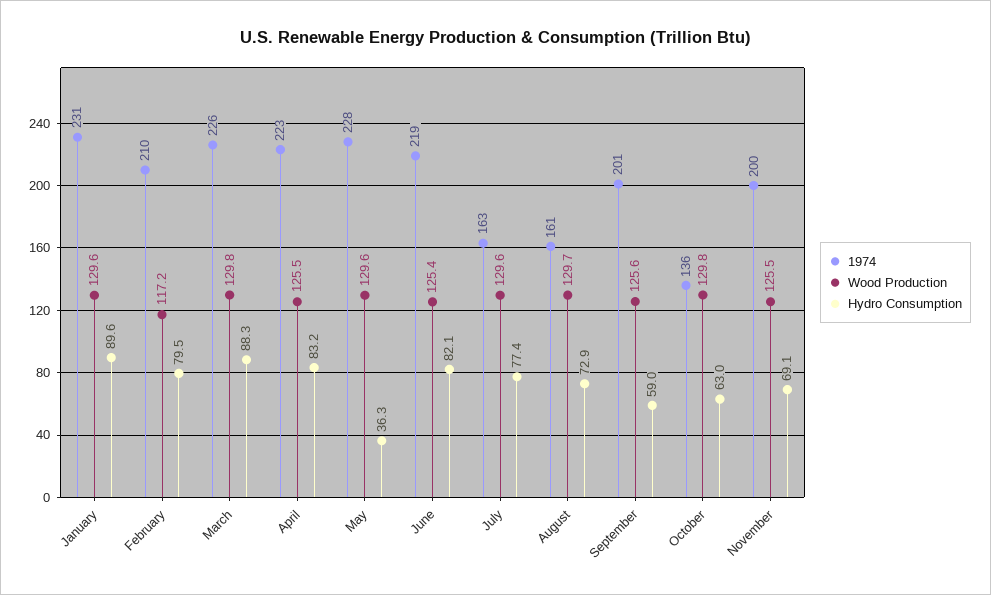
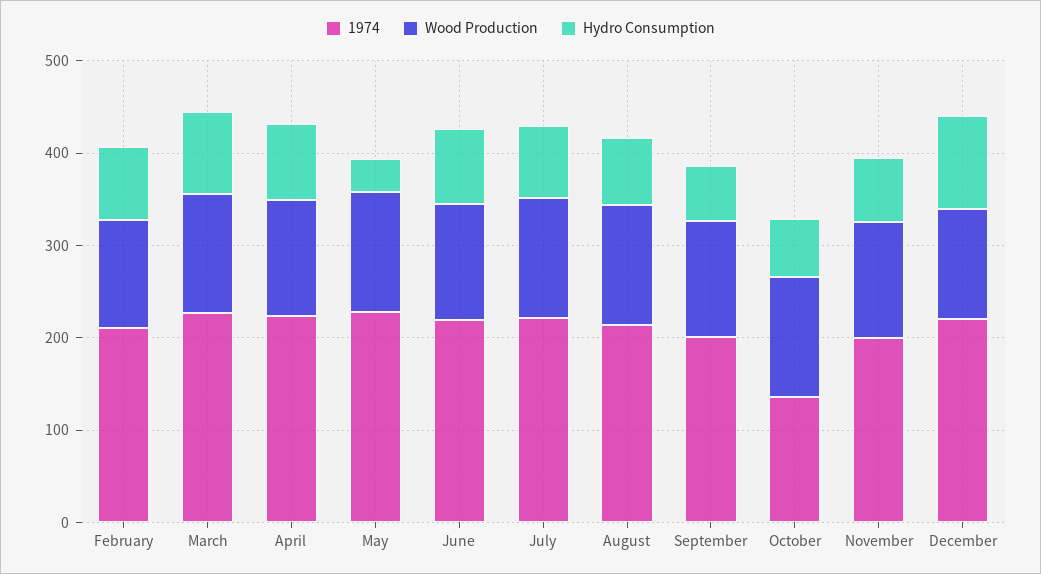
1974, January: 231 -> none
Wood Production, January: 129.6 -> none
Hydro Consumption, January: 89.6 -> none
1974, July: 163 -> 220
1974, August: 161 -> 220
1974, December: none -> 220
Wood Production, December: none -> 120
Hydro Consumption, December: none -> 100

